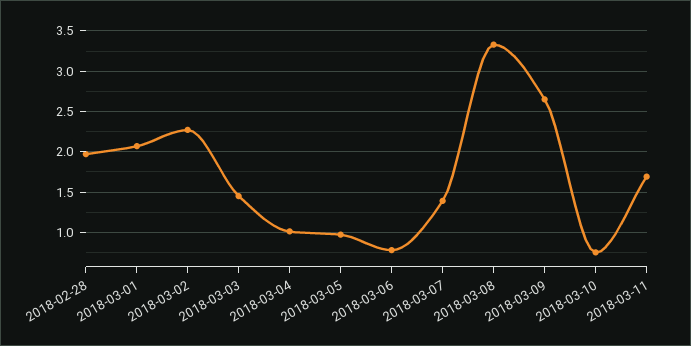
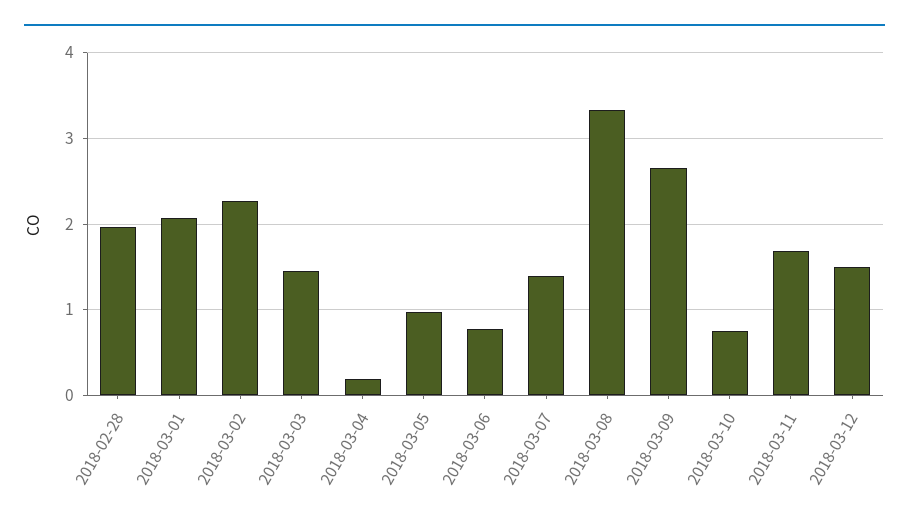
2018-03-04: 1 -> 0.2
2018-03-12: none -> 1.5

